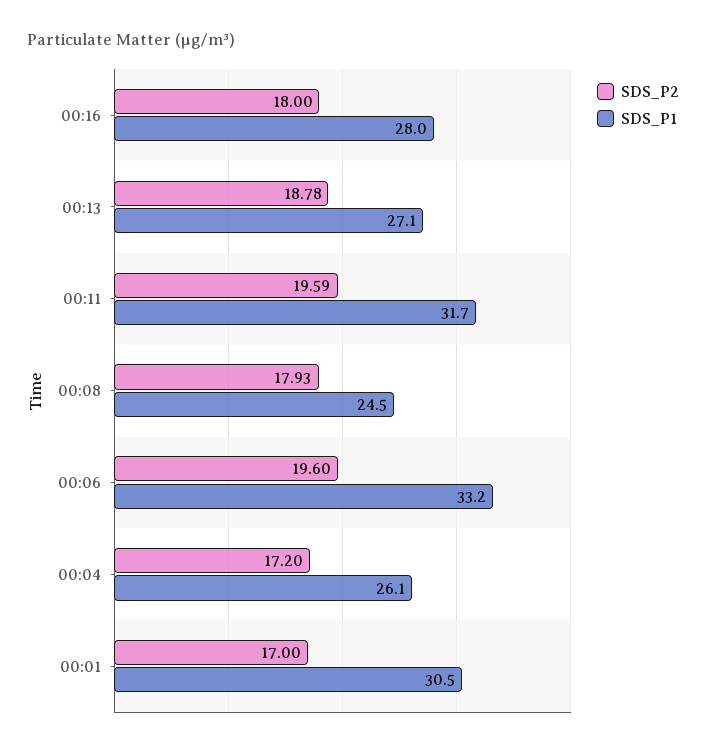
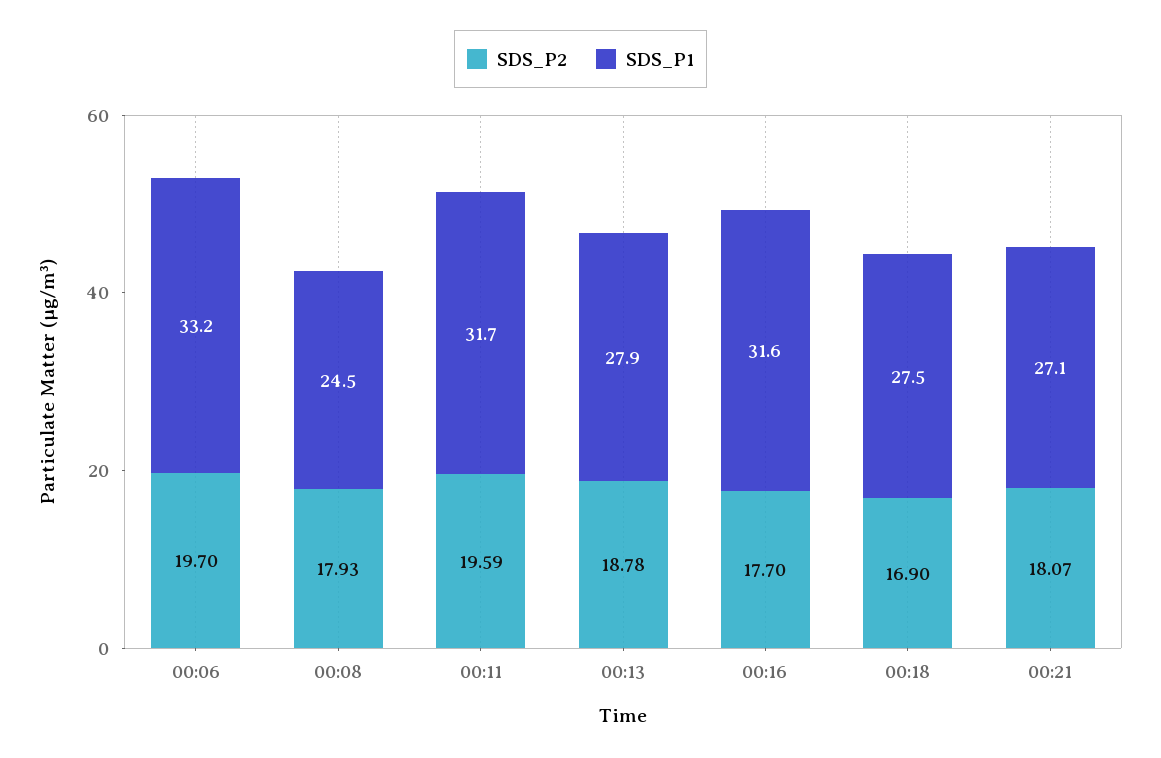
SDS_P2, 00:16: 18 -> 17.7
SDS_P1, 00:16: 28 -> 31.6
SDS_P1, 00:13: 27.1 -> 27.9
SDS_P2, 00:06: 19.6 -> 19.7
SDS_P2, 00:04: 17.2 -> none
SDS_P1, 00:04: 26.1 -> none
SDS_P2, 00:01: 17 -> none
SDS_P1, 00:01: 30.5 -> none
SDS_P2, 00:18: none -> 16.9
SDS_P1, 00:18: none -> 27.5
SDS_P2, 00:21: none -> 18.07
SDS_P1, 00:21: none -> 27.1

